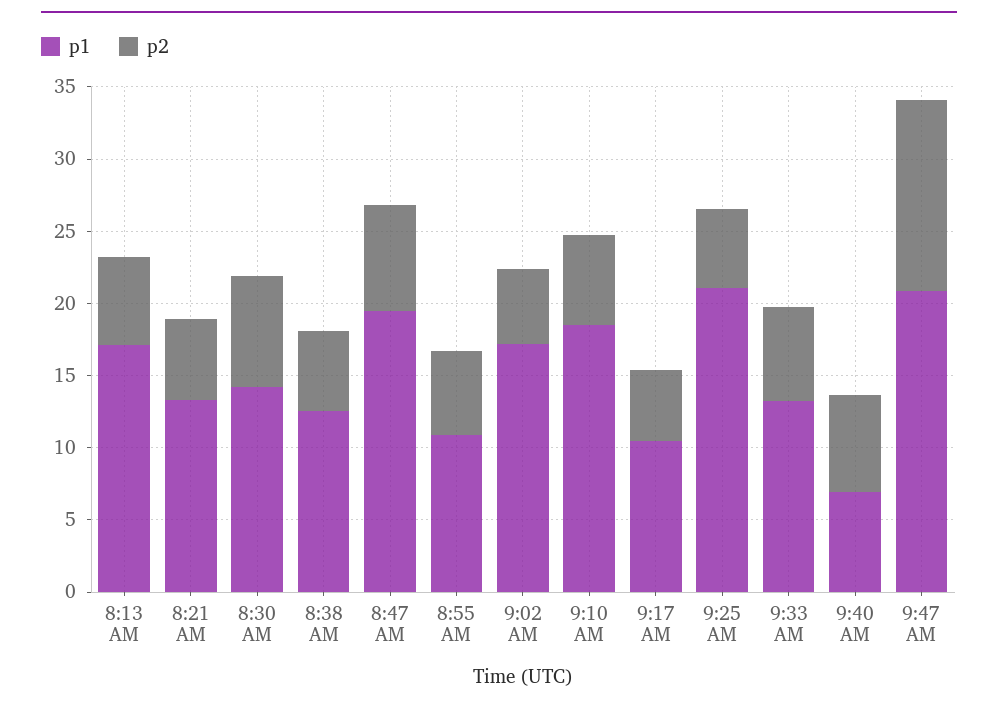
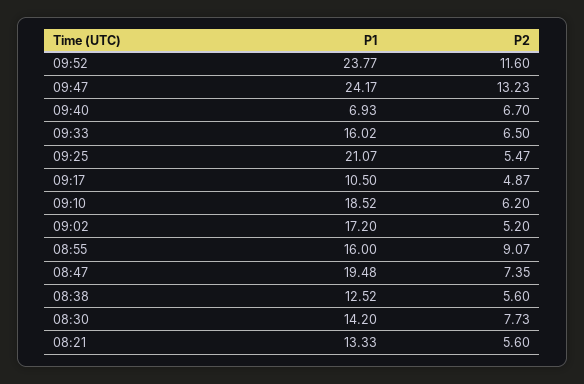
p1, 8:13 AM: 17 -> none
p2, 8:13 AM: 6 -> none
p1, 8:55 AM: 11 -> 16
p2, 8:55 AM: 6 -> 9.07
p1, 9:33 AM: 13 -> 16.02
p1, 9:47 AM: 21 -> 24.17
p1, 09:52: none -> 23.77
p2, 09:52: none -> 11.6

